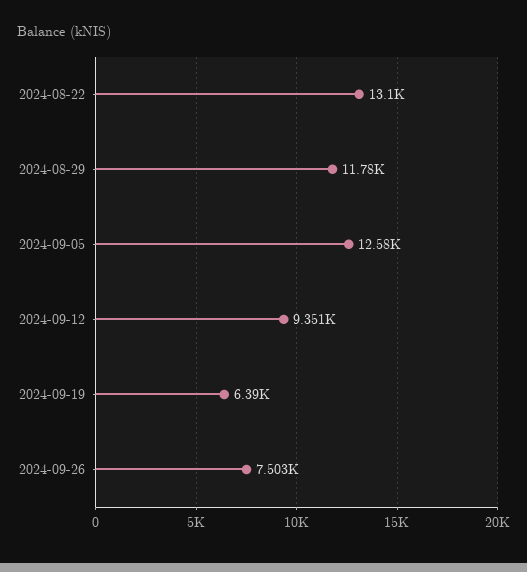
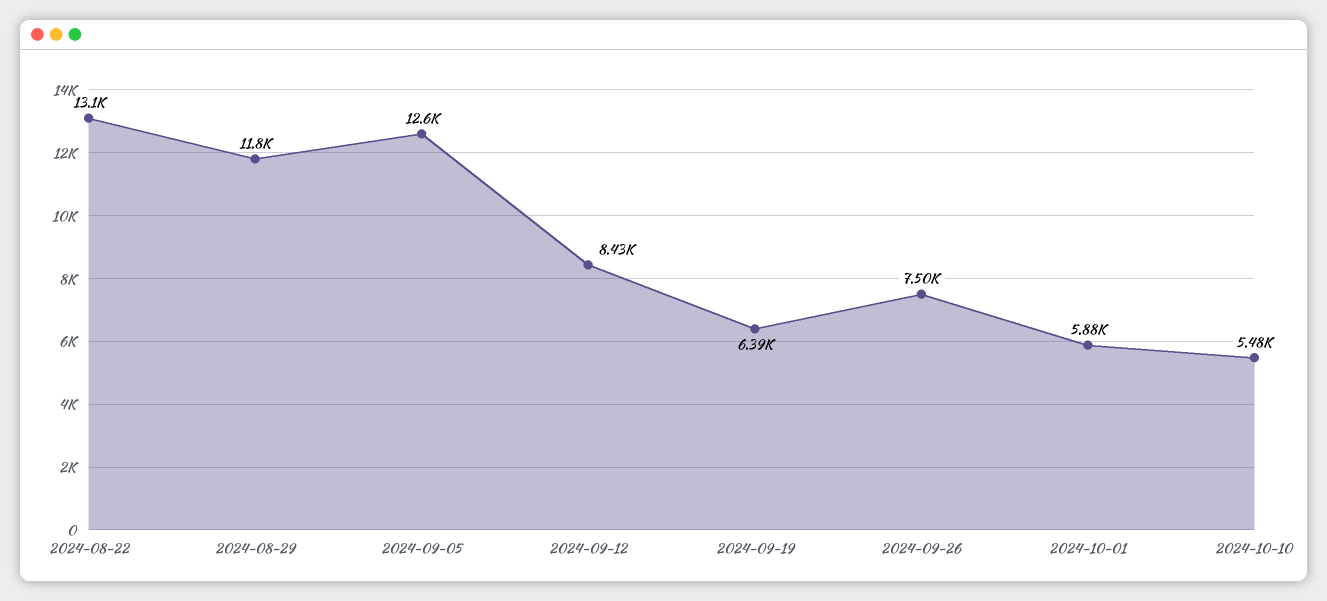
2024-09-12: 9351 -> 8430
2024-10-01: none -> 5880
2024-10-10: none -> 5480

